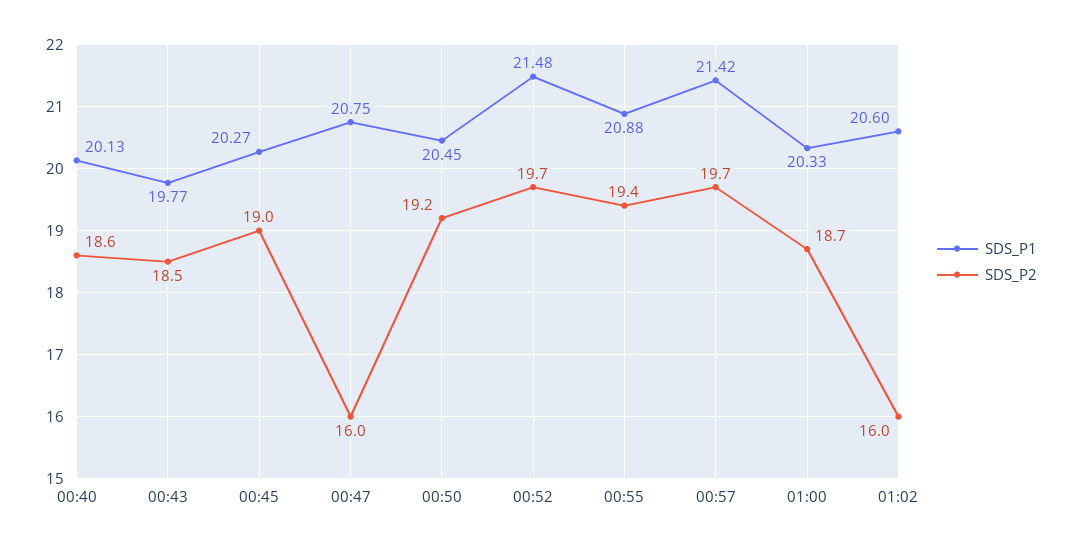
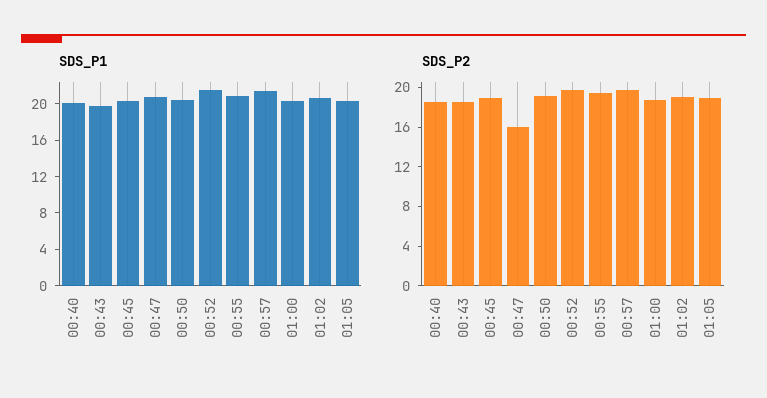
SDS_P2, 01:02: 16 -> 19
SDS_P1, 01:05: none -> 20
SDS_P2, 01:05: none -> 19

